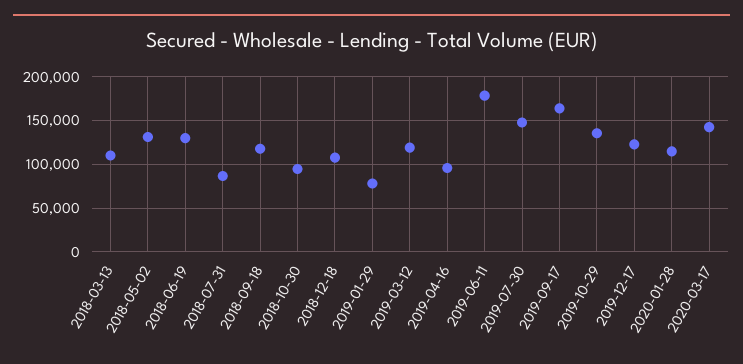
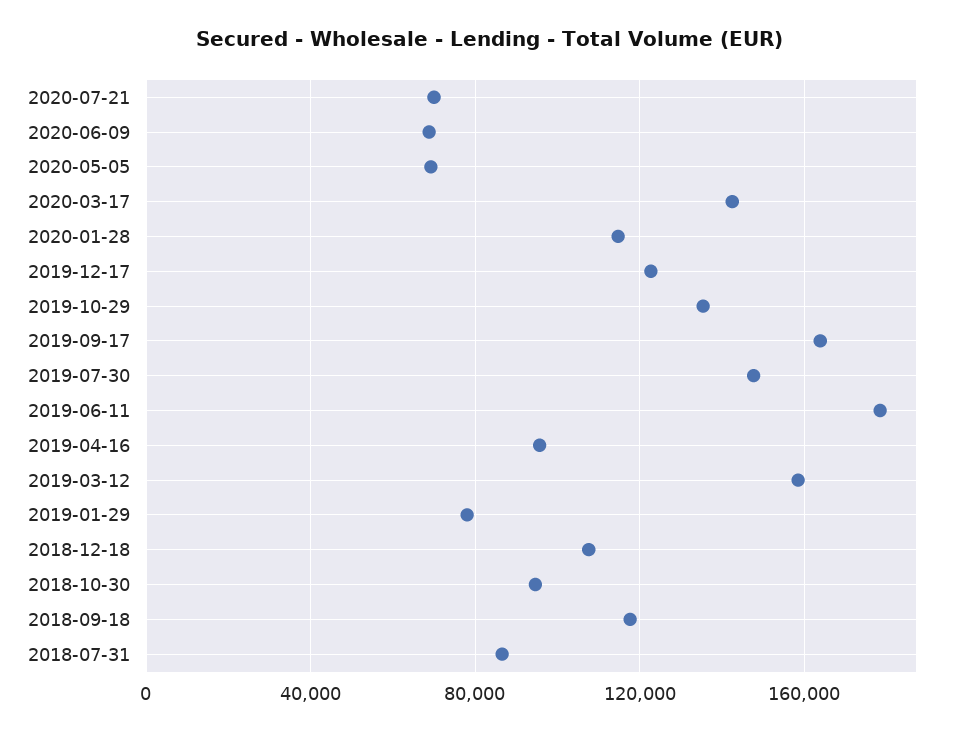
2018-03-13: 110000 -> none
2018-05-02: 130000 -> none
2018-06-19: 130000 -> none
2019-03-12: 120000 -> 160000
2020-07-21: none -> 70000
2020-06-09: none -> 70000
2020-05-05: none -> 70000

